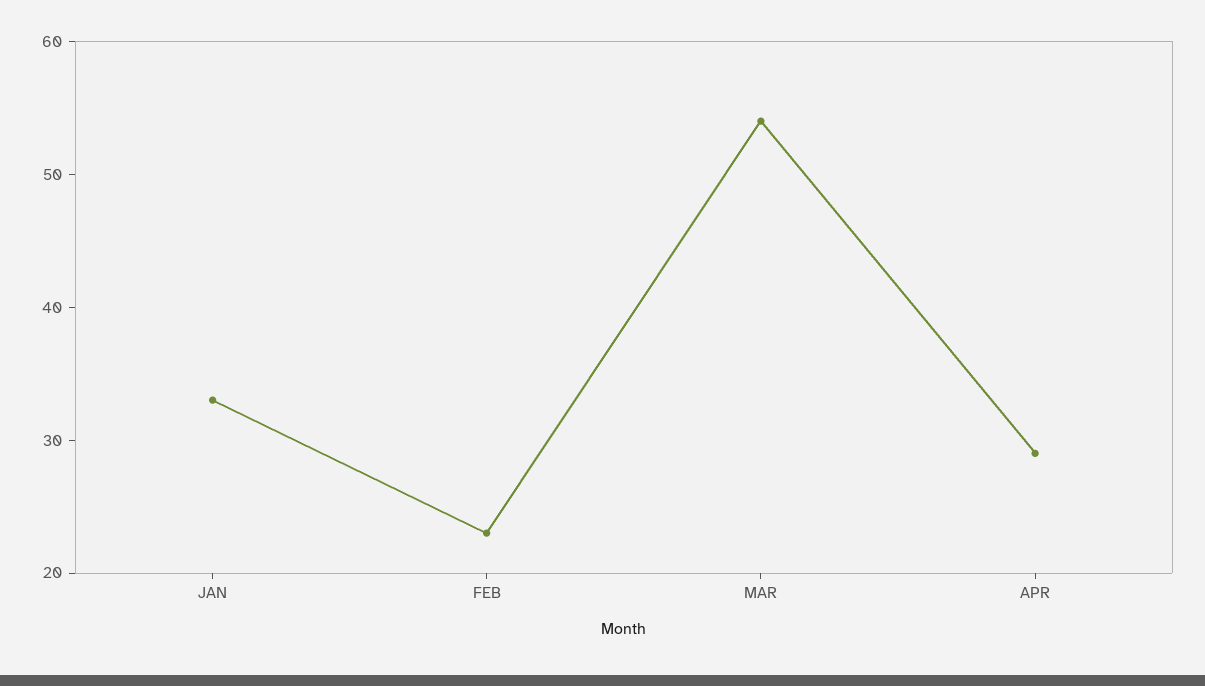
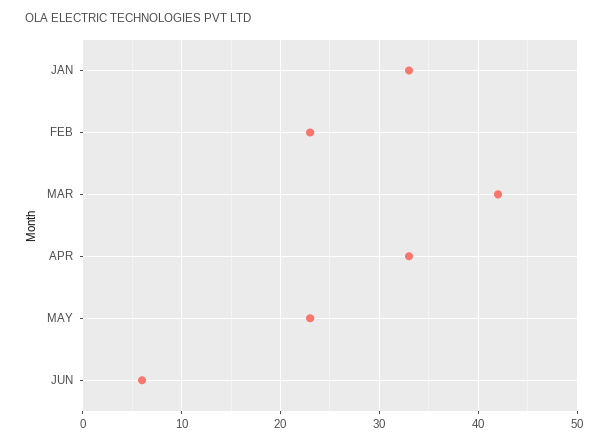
MAR: 54 -> 42
APR: 29 -> 33
MAY: none -> 23
JUN: none -> 6

